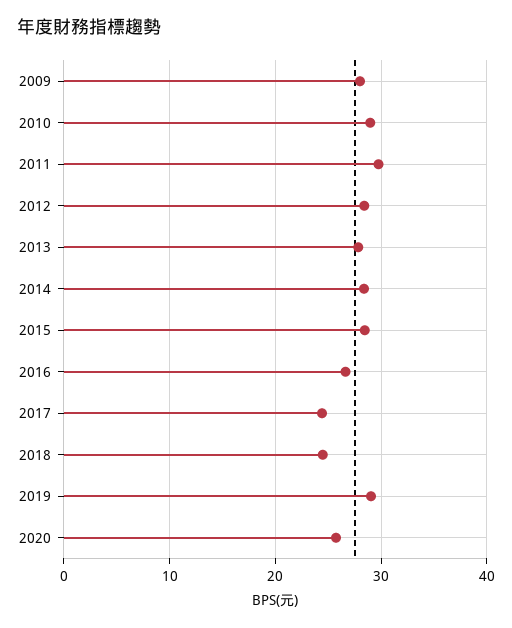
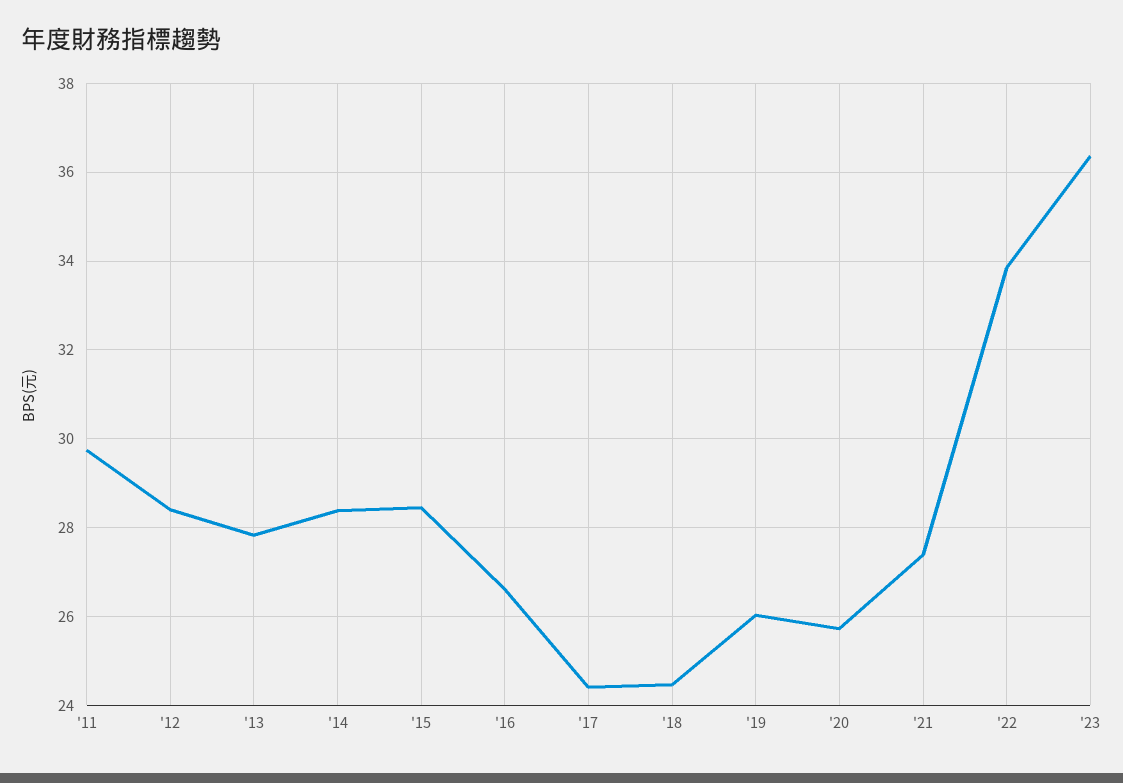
2009: 28 -> none
2010: 29 -> none
2019: 29 -> 26
'21: none -> 27.4
'22: none -> 33.8
'23: none -> 36.4

